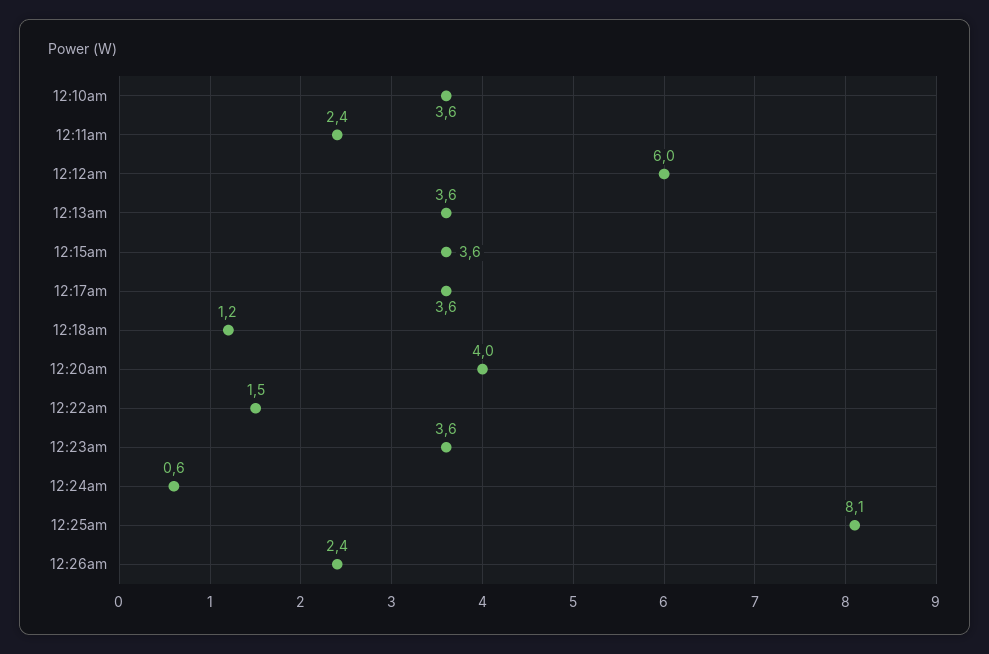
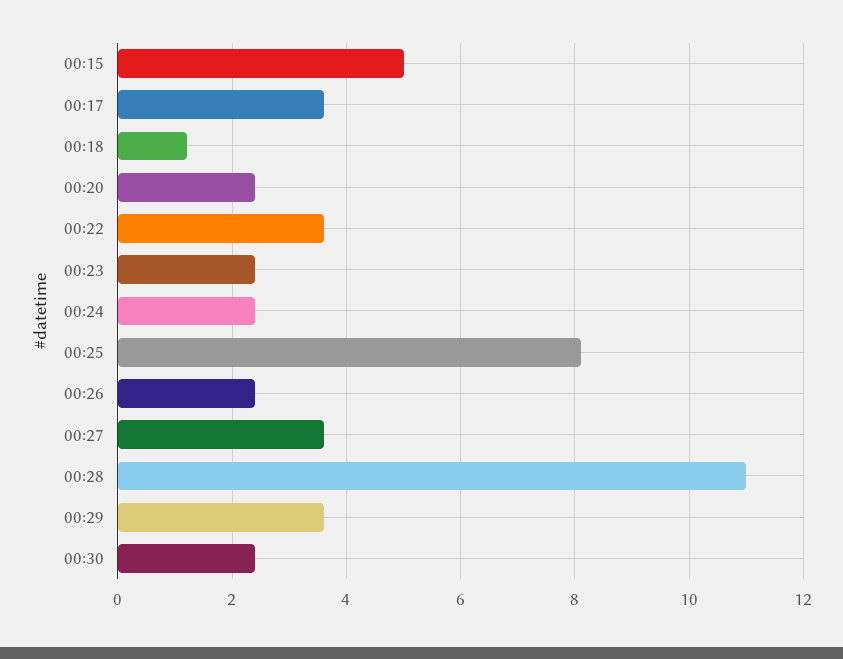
12:10am: 3.6 -> none
12:11am: 2.4 -> none
12:12am: 6 -> none
12:13am: 3.6 -> none
12:15am: 3.6 -> 5
12:20am: 4 -> 2.5
12:22am: 1.5 -> 3.5
12:23am: 3.6 -> 2.5
12:24am: 0.6 -> 2.5
00:27: none -> 3.5
00:28: none -> 11
00:29: none -> 3.5
00:30: none -> 2.5

